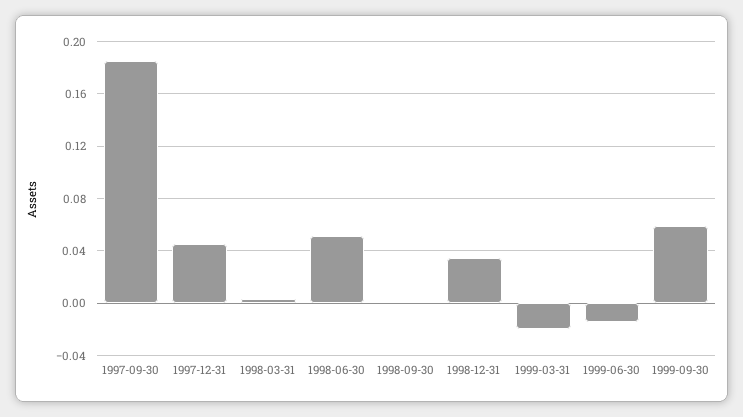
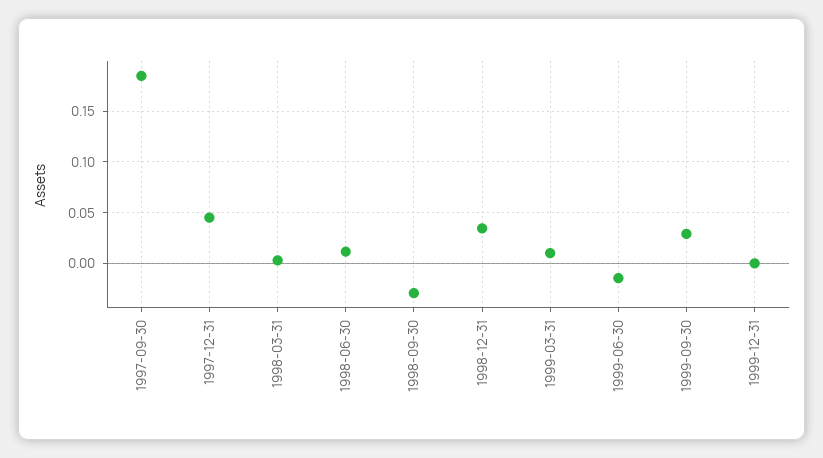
1998-06-30: 0.05 -> 0.01
1998-09-30: 0 -> -0.03
1999-03-31: -0.02 -> 0.01
1999-09-30: 0.06 -> 0.03
1999-12-31: none -> 0

